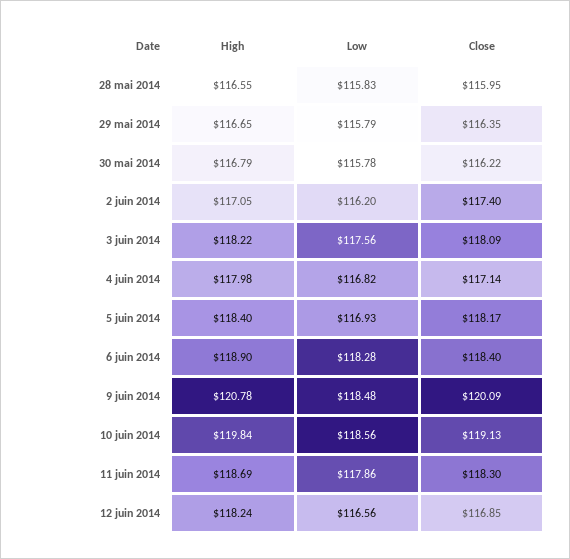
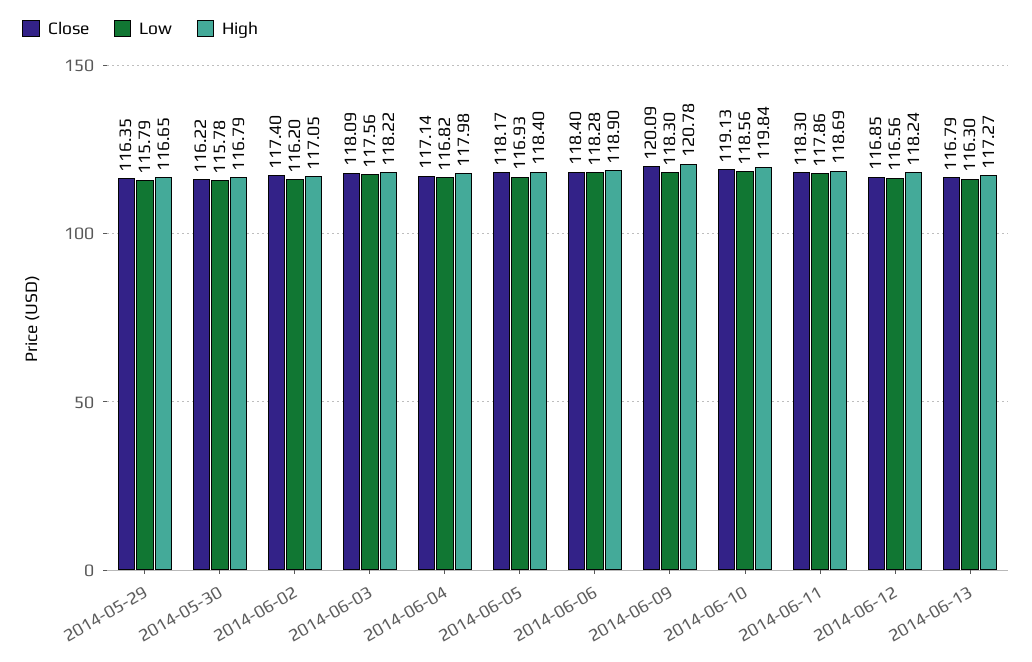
High, 28 mai 2014: 116.55 -> none
Low, 28 mai 2014: 115.83 -> none
Close, 28 mai 2014: 115.95 -> none
Low, 9 juin 2014: 118.48 -> 118.3
Close, 2014-06-13: none -> 116.79
Low, 2014-06-13: none -> 116.3
High, 2014-06-13: none -> 117.27

